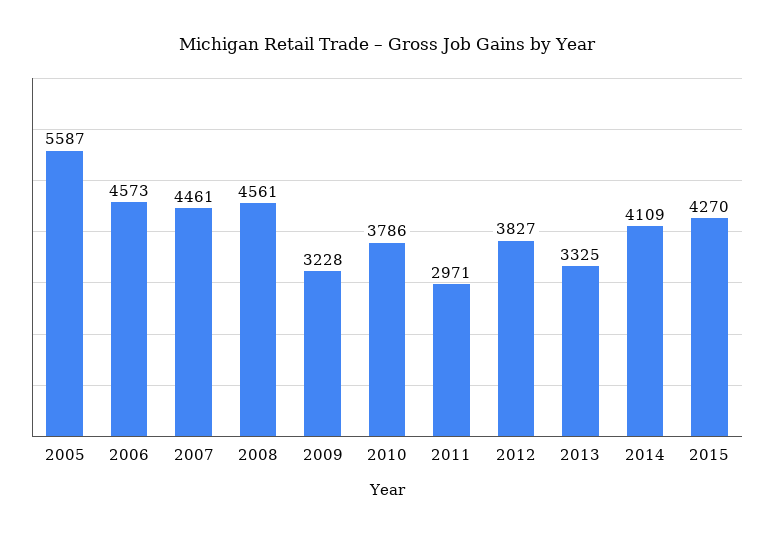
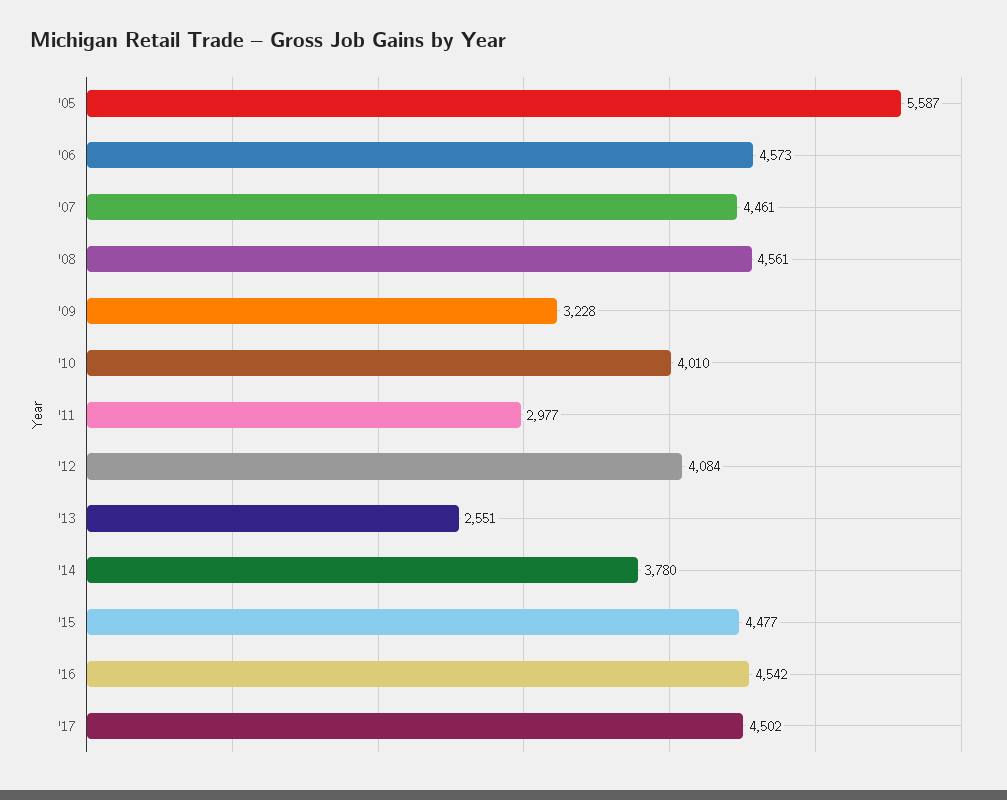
2010: 3786 -> 4010
2011: 2971 -> 2977
2012: 3827 -> 4084
2013: 3325 -> 2551
2014: 4109 -> 3780
2015: 4270 -> 4477
'16: none -> 4542
'17: none -> 4502

